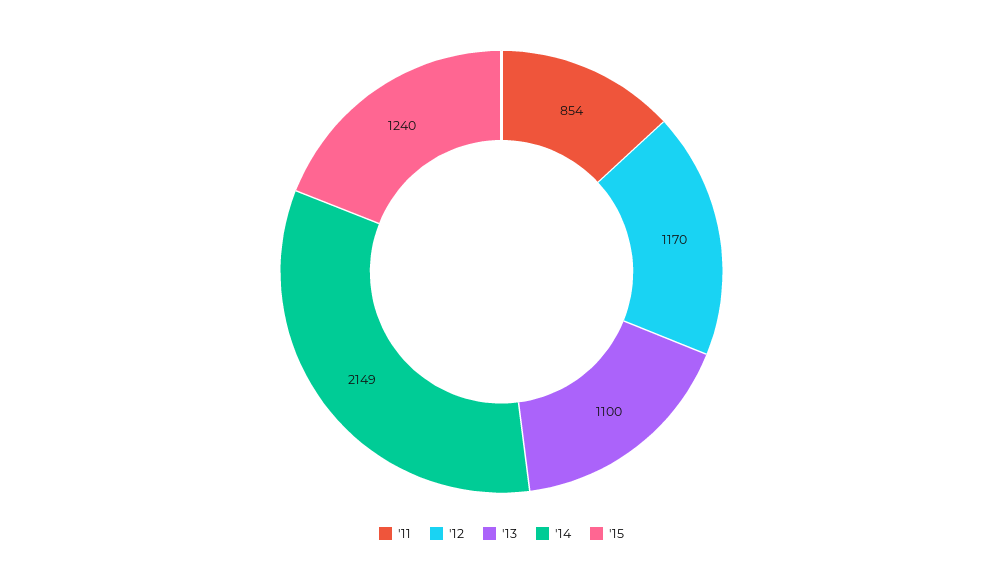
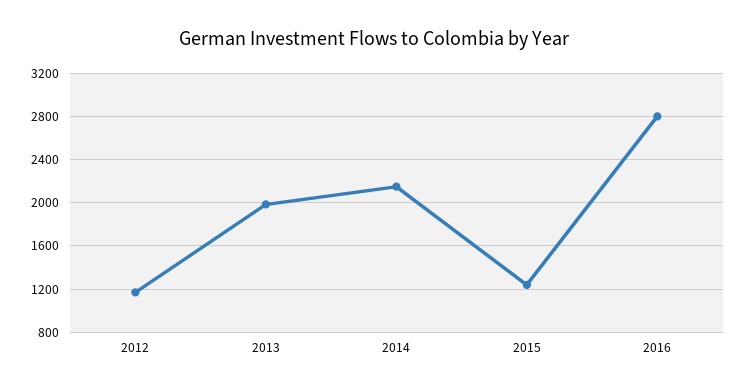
'11: 854 -> none
'13: 1100 -> 2000
2016: none -> 2800

